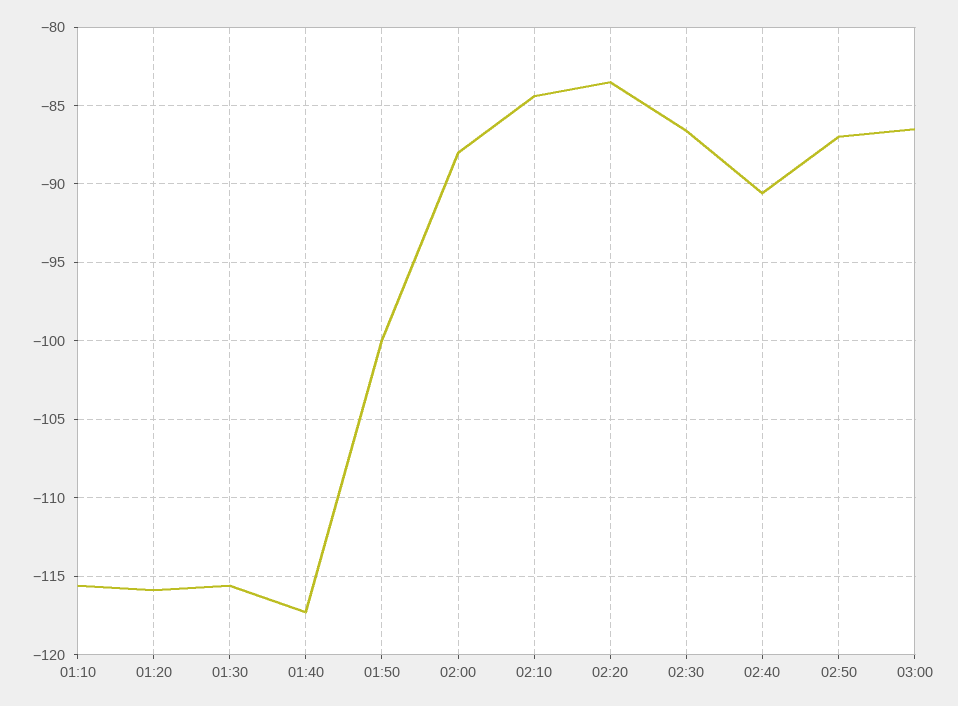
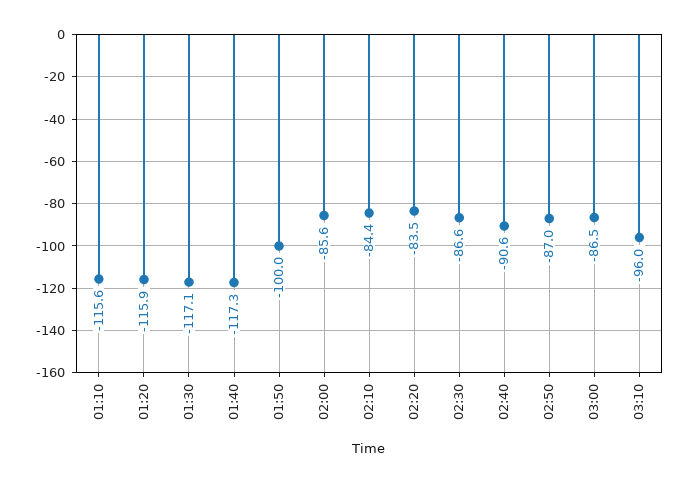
01:30: -115.5 -> -117.1
02:00: -88 -> -85.6
03:10: none -> -96

